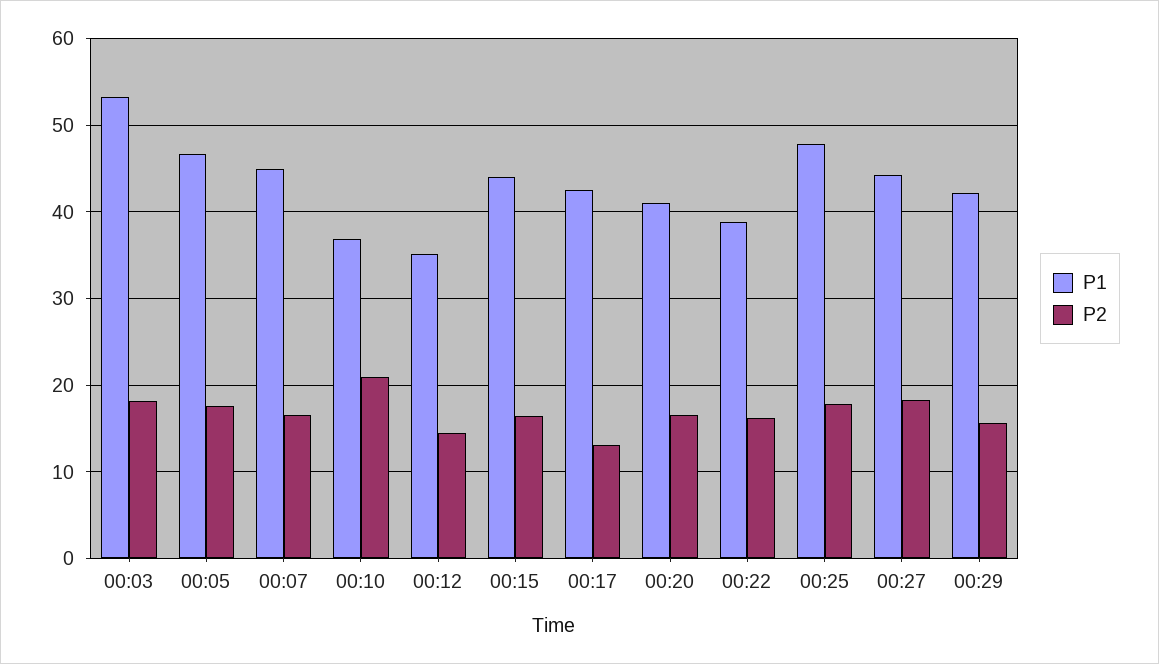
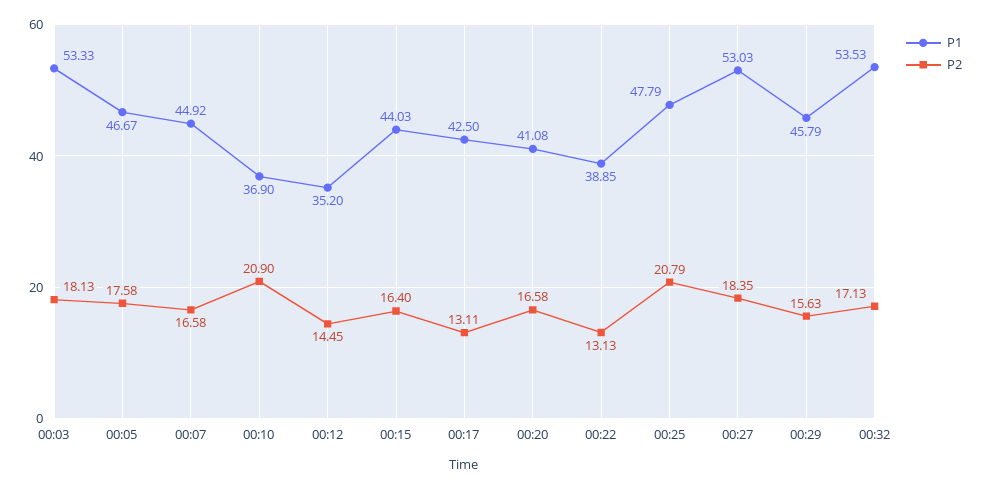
P2, 00:22: 16 -> 13.13
P2, 00:25: 18 -> 20.79
P1, 00:27: 44 -> 53.03
P1, 00:29: 42 -> 45.79
P1, 00:32: none -> 53.53
P2, 00:32: none -> 17.13

